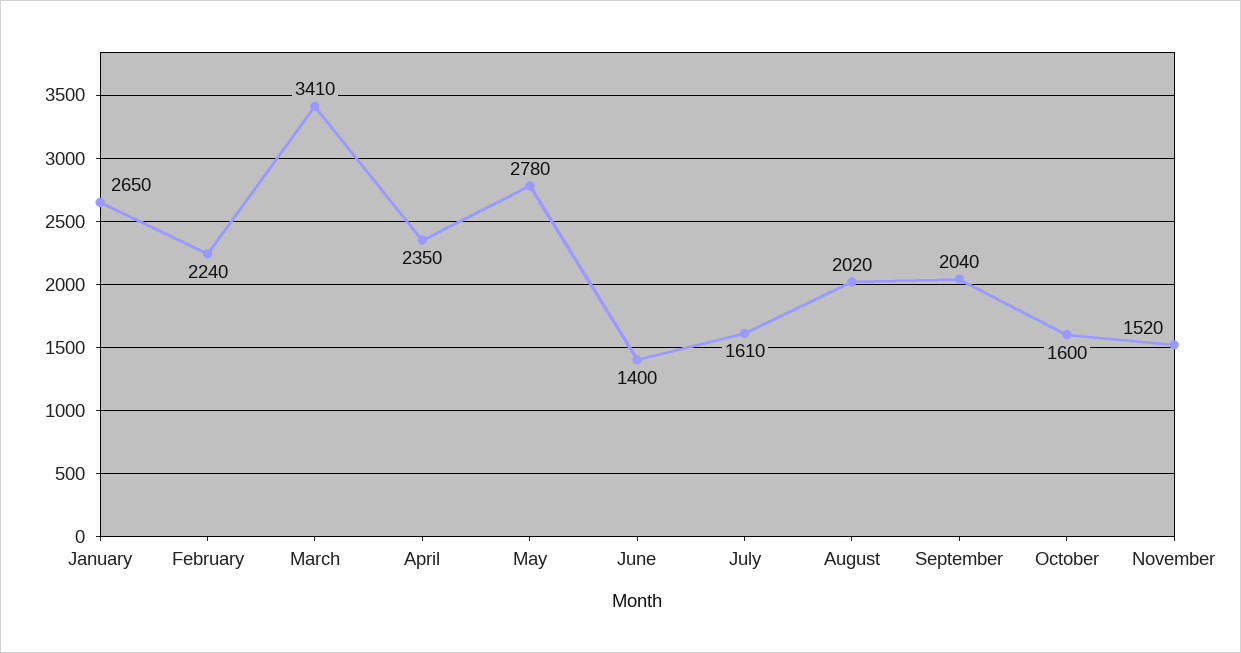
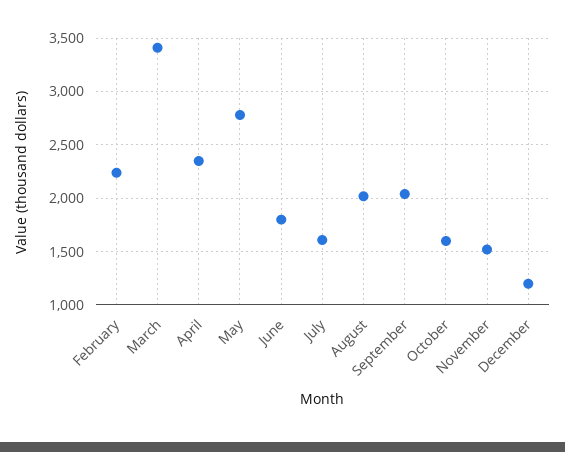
January: 2650 -> none
June: 1400 -> 1800
December: none -> 1200

